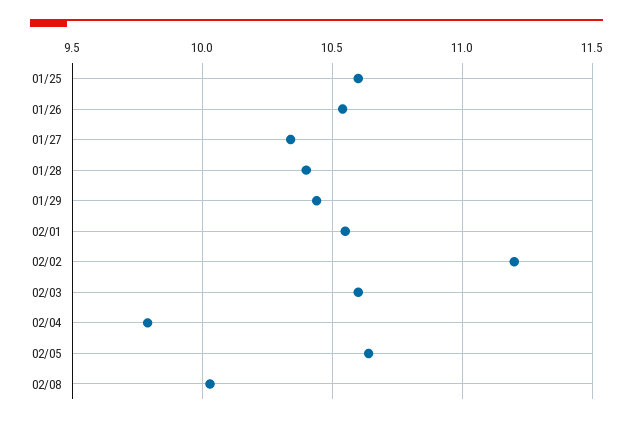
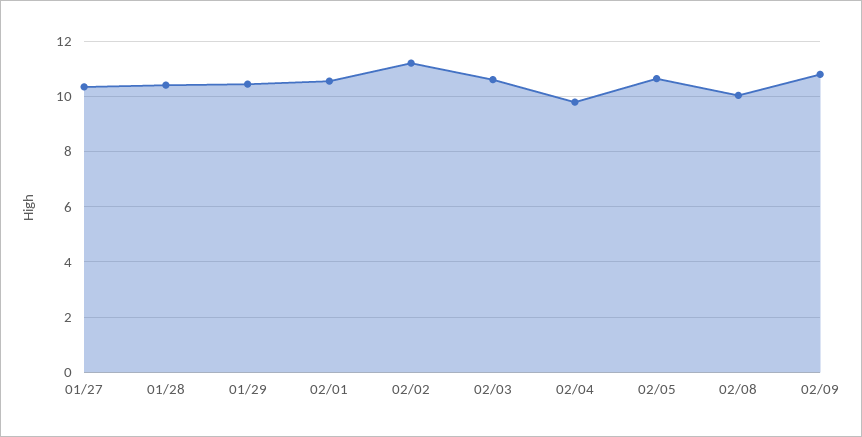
01/25: 10.6 -> none
01/26: 10.55 -> none
02/09: none -> 10.75

